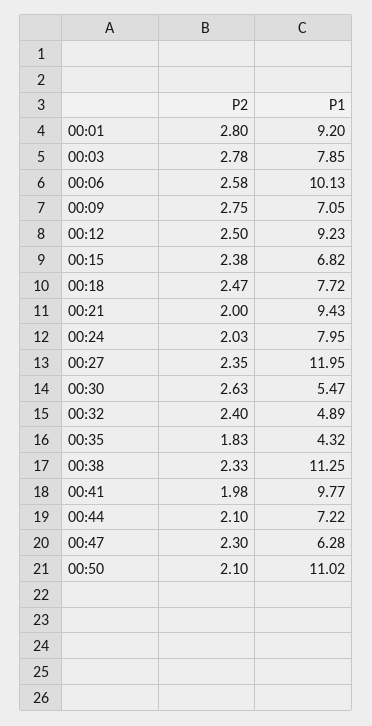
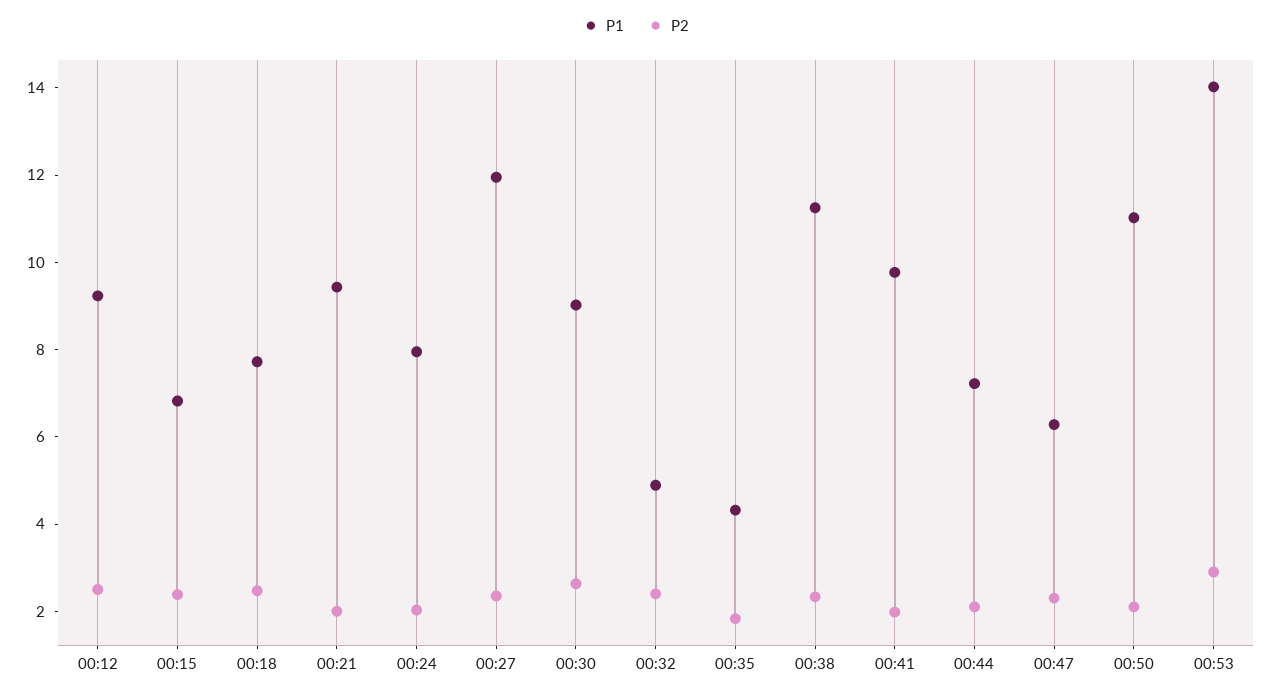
P2, 00:01: 2.8 -> none
P1, 00:01: 9.2 -> none
P2, 00:03: 2.78 -> none
P1, 00:03: 7.85 -> none
P2, 00:06: 2.58 -> none
P1, 00:06: 10.13 -> none
P2, 00:09: 2.75 -> none
P1, 00:09: 7.05 -> none
P1, 00:30: 5.47 -> 9
P1, 00:53: none -> 14
P2, 00:53: none -> 3

